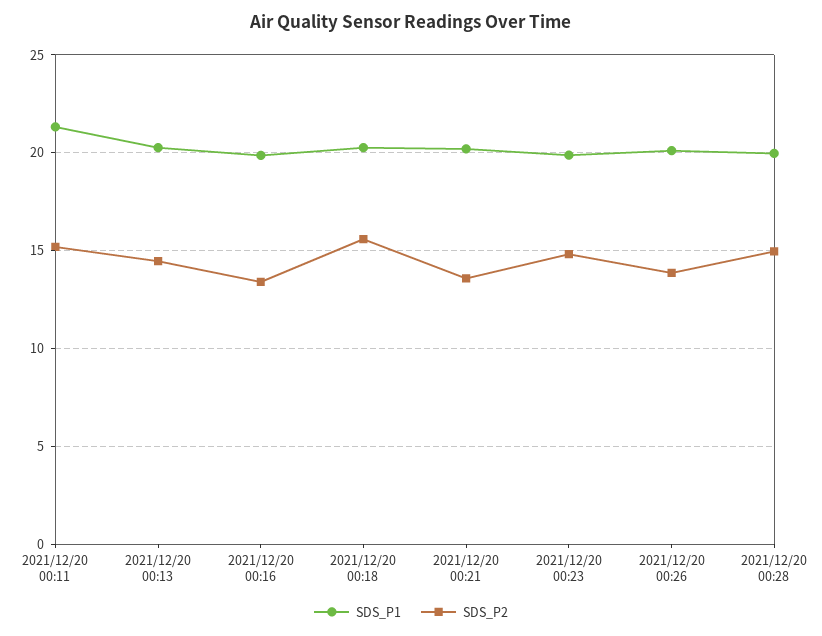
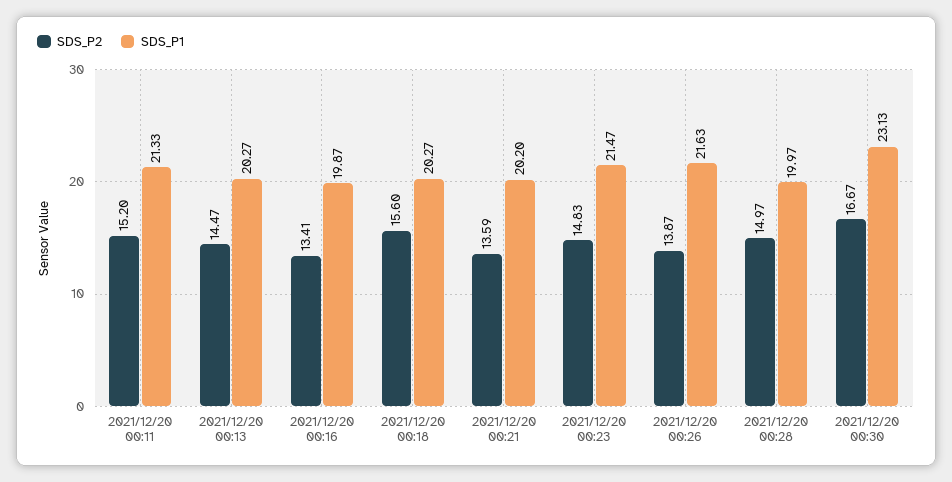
SDS_P1, 2021/12/20 00:23: 20 -> 21.47
SDS_P1, 2021/12/20 00:26: 20 -> 21.63
SDS_P2, 2021/12/20 00:30: none -> 16.67
SDS_P1, 2021/12/20 00:30: none -> 23.13

